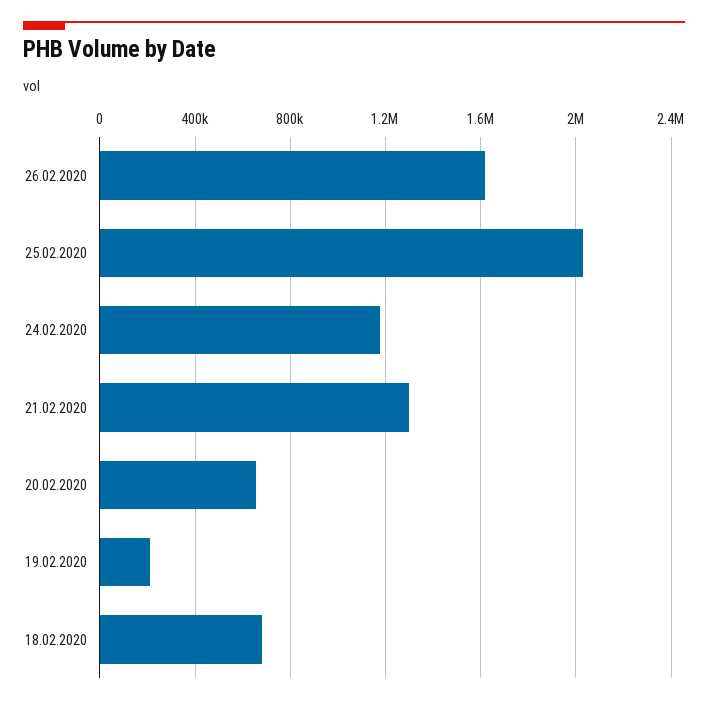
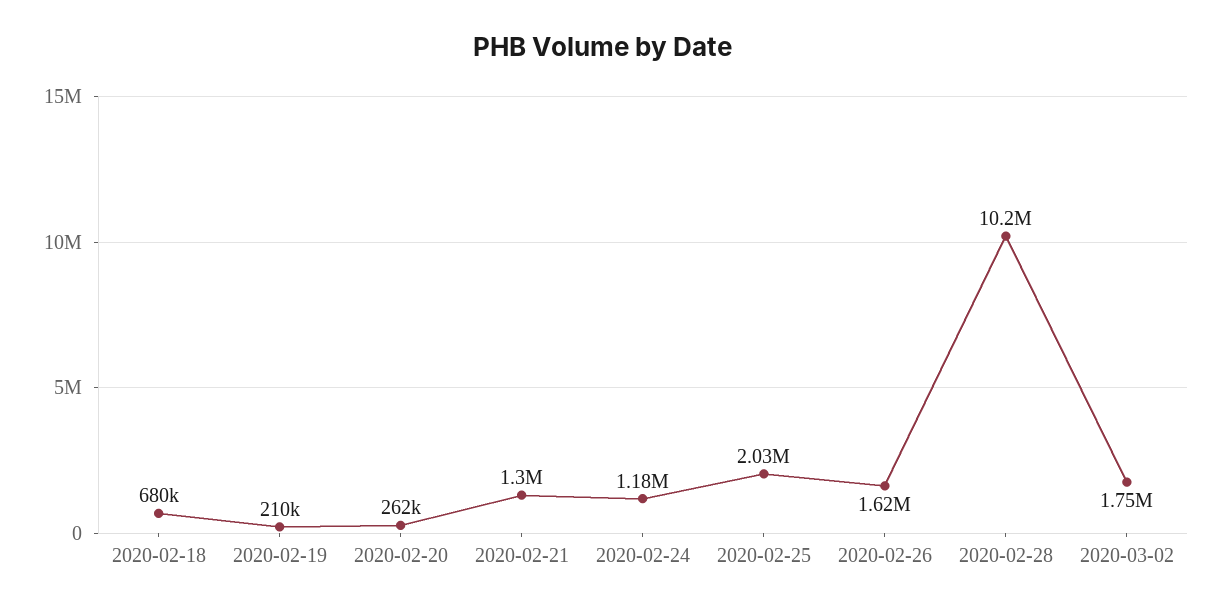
20.02.2020: 650000 -> 262000
2020-02-28: none -> 10200000
2020-03-02: none -> 1750000

